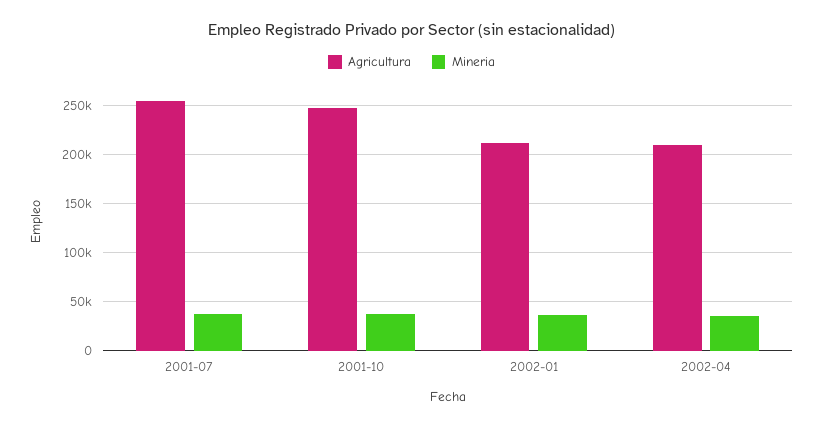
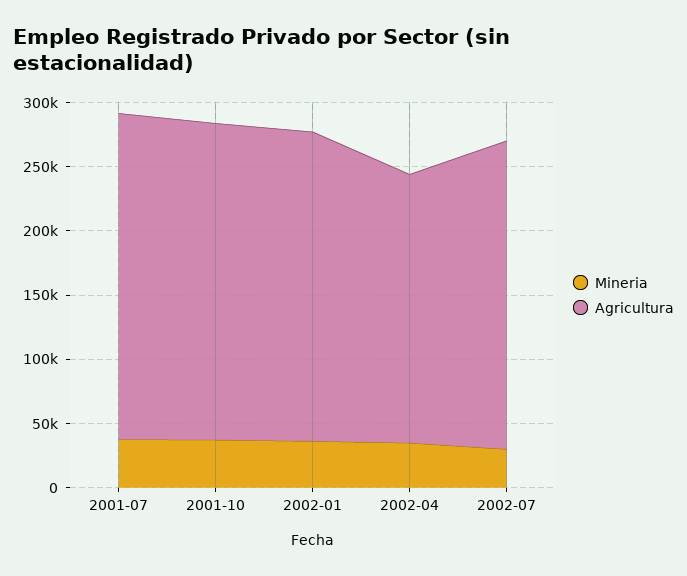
Agricultura, 2002-01: 210000 -> 240000
Mineria, 2002-07: none -> 30000
Agricultura, 2002-07: none -> 240000

